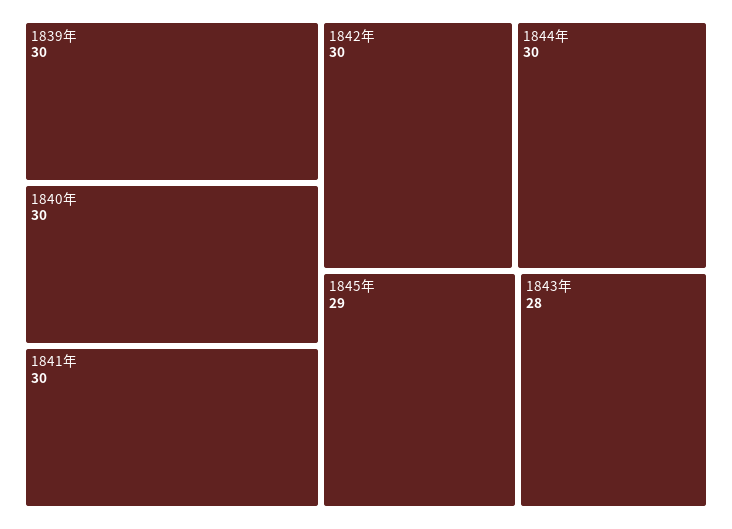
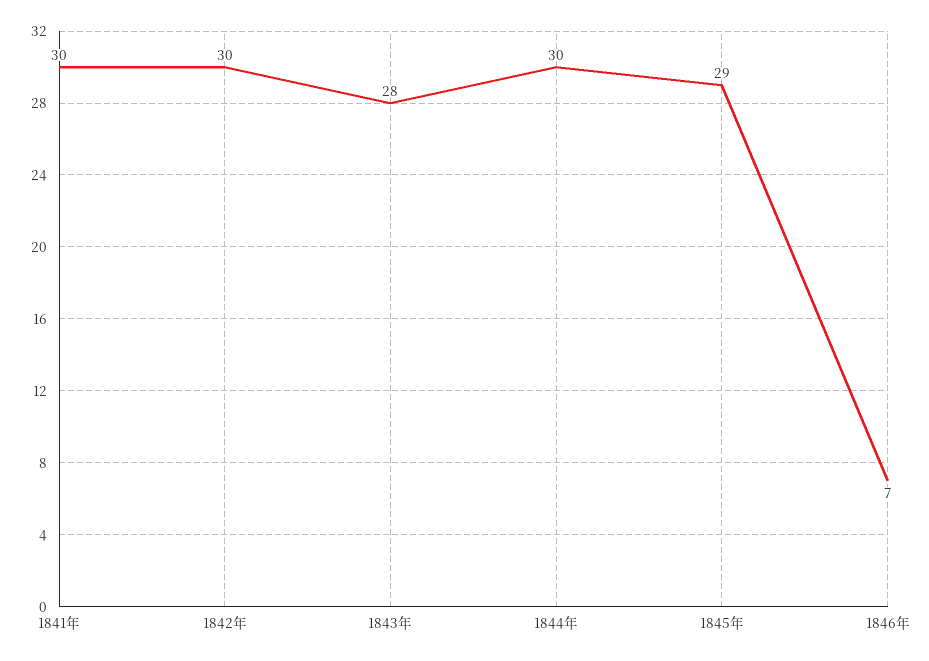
1839年: 30 -> none
1840年: 30 -> none
1846年: none -> 7

